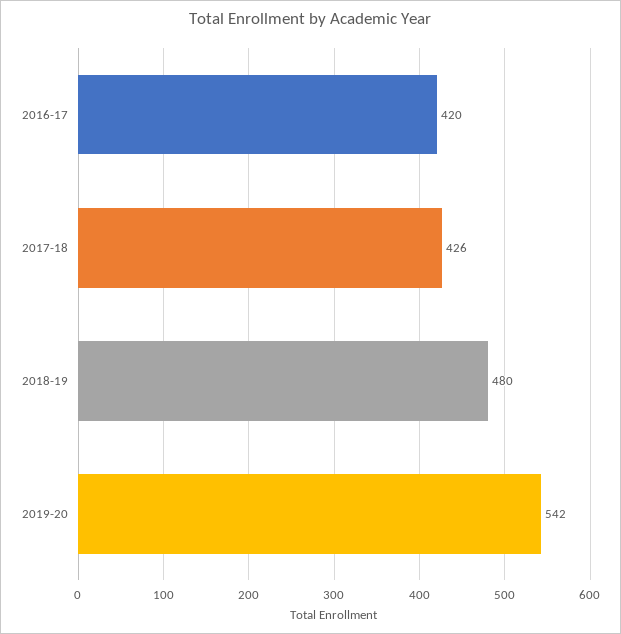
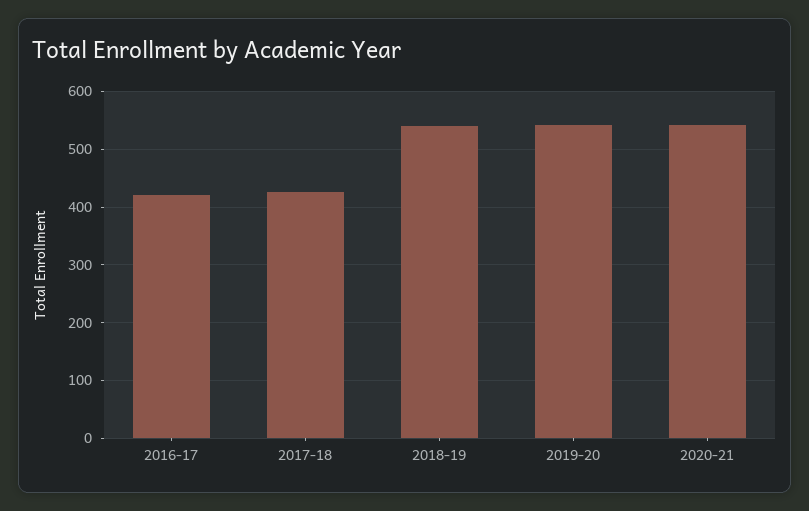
2018-19: 480 -> 540
2020-21: none -> 540

